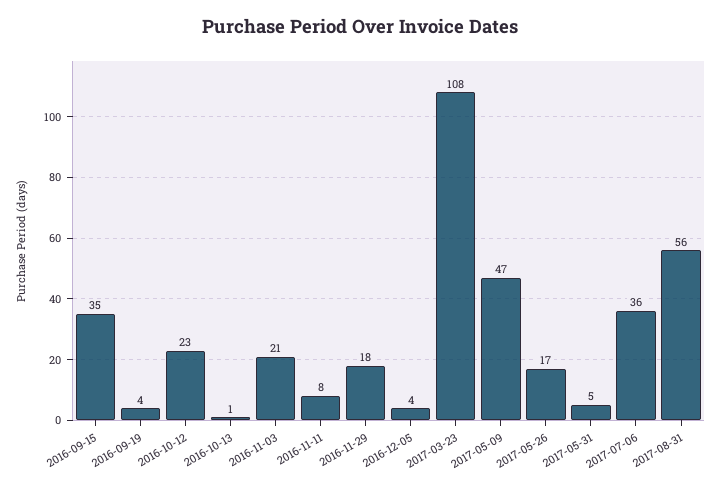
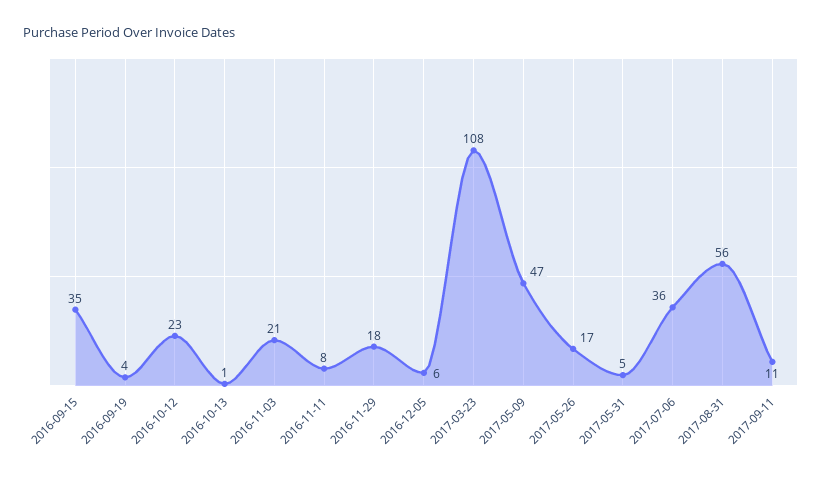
2016-12-05: 4 -> 6
2017-09-11: none -> 11

